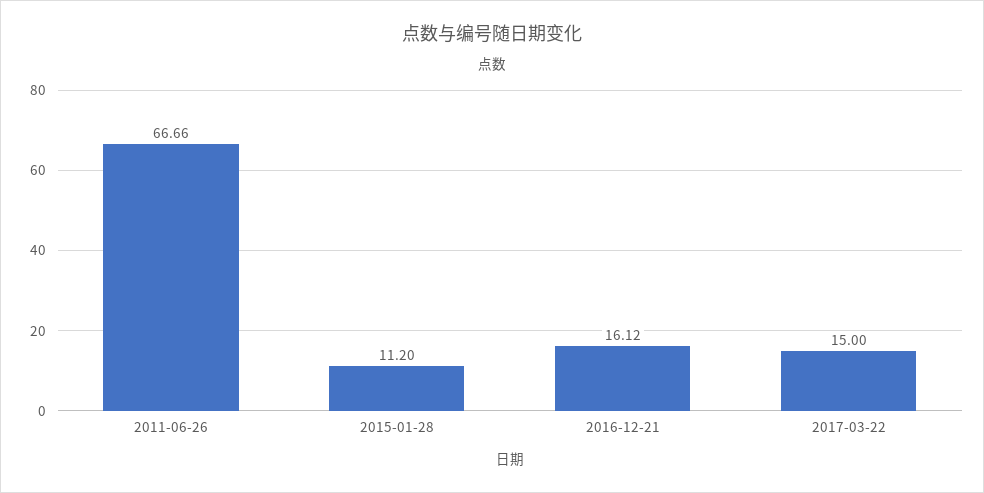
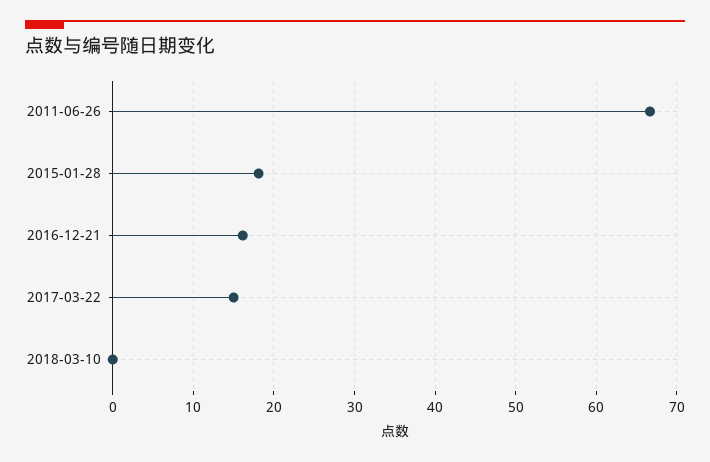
2015-01-28: 11.2 -> 18
2018-03-10: none -> 0

